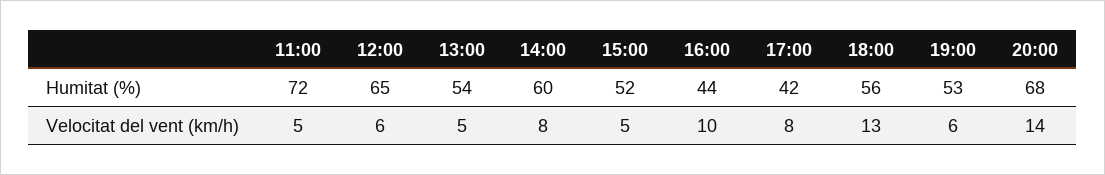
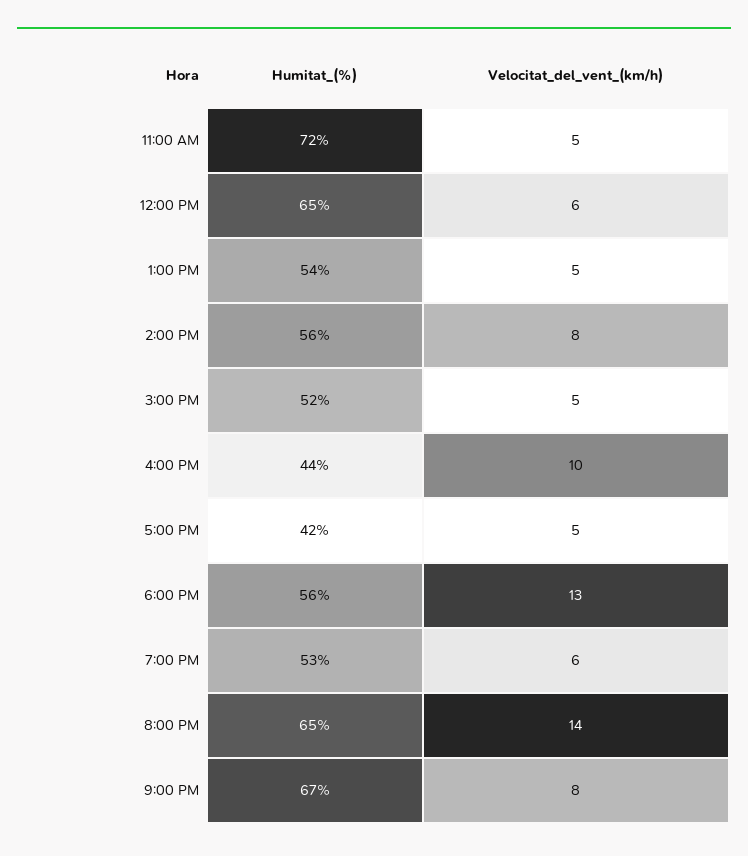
14:00, Humitat (%): 60 -> 56
20:00, Humitat (%): 68 -> 65
17:00, Velocitat del vent (km/h): 8 -> 5
9:00 PM, Humitat (%): none -> 67
9:00 PM, Velocitat del vent (km/h): none -> 8

